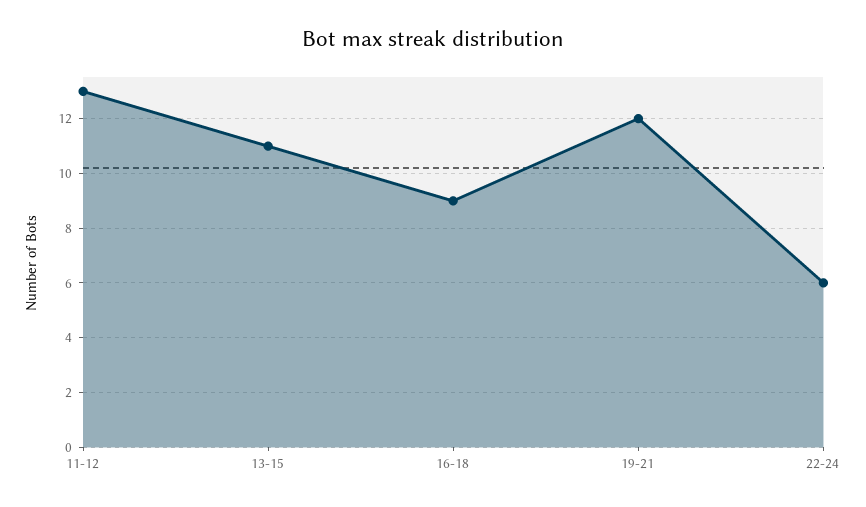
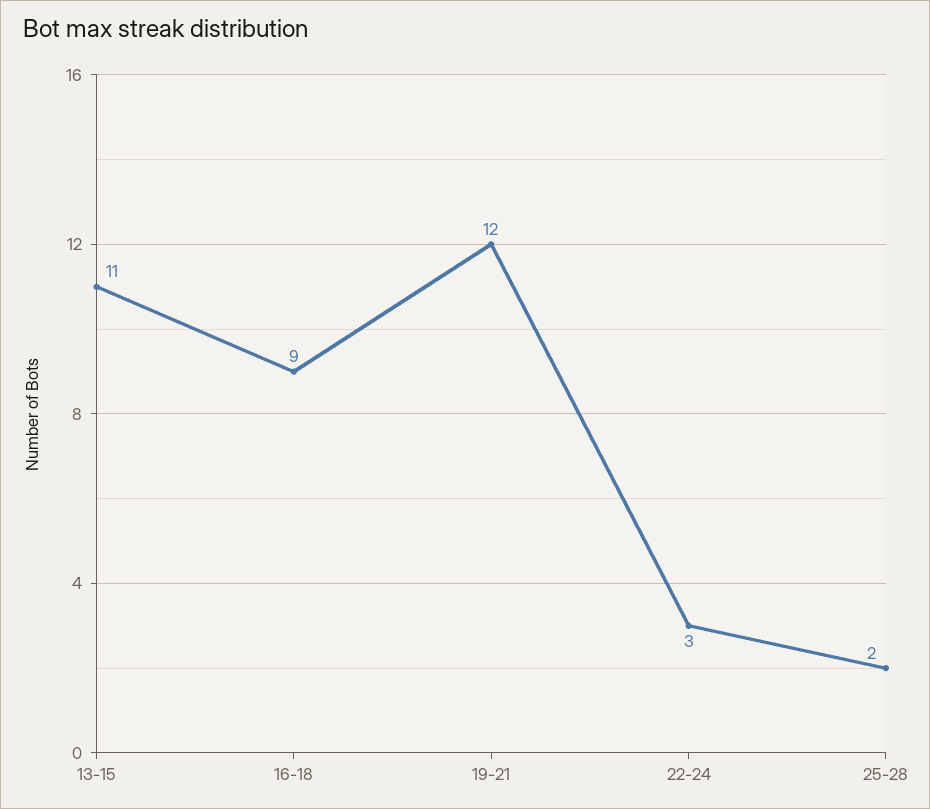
11-12: 13 -> none
22-24: 6 -> 3
25-28: none -> 2

